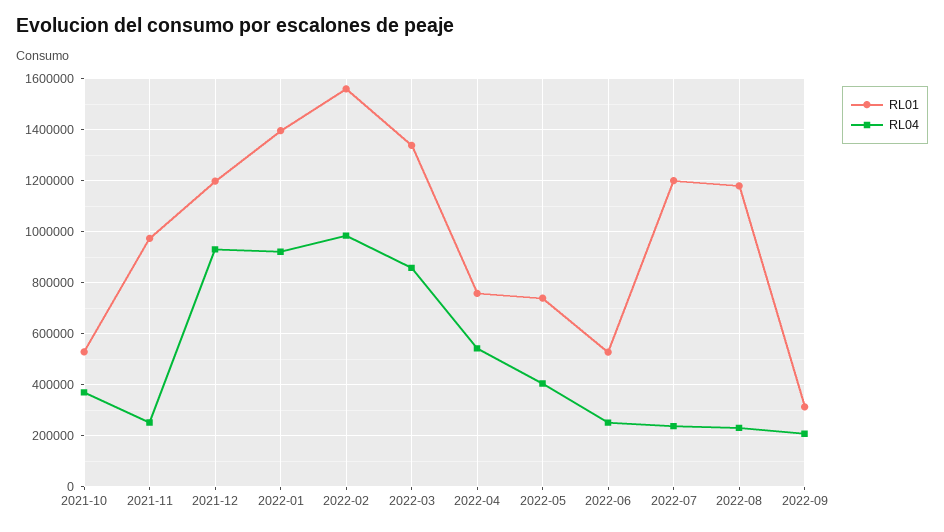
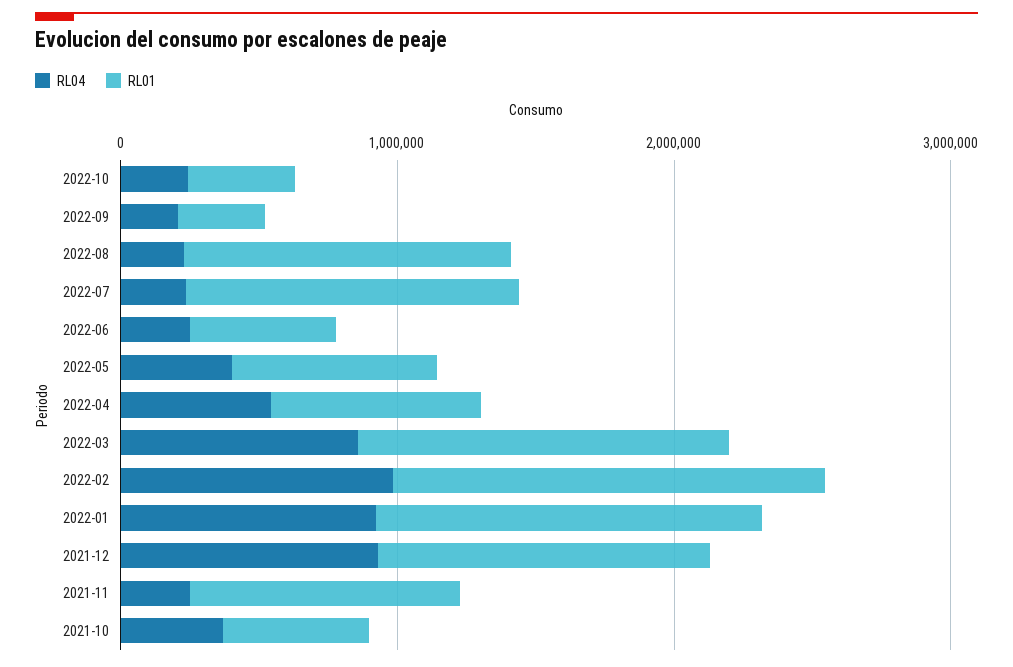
RL04, 2022-10: none -> 200000
RL01, 2022-10: none -> 400000

